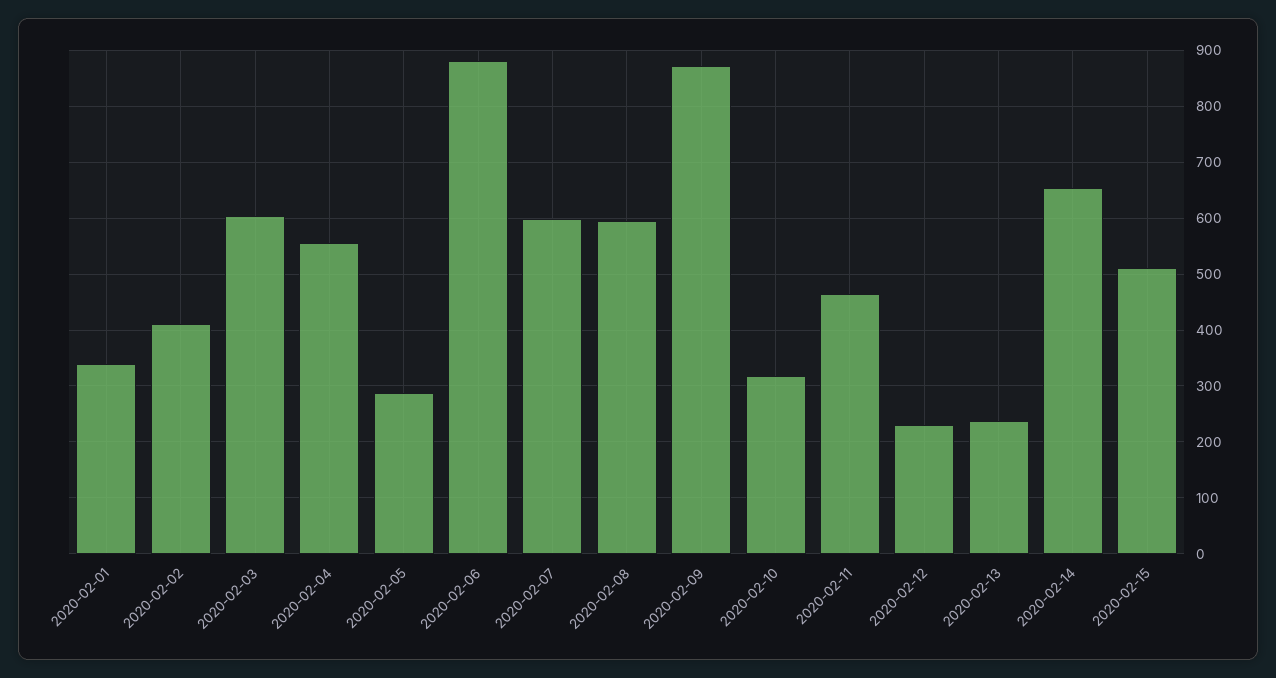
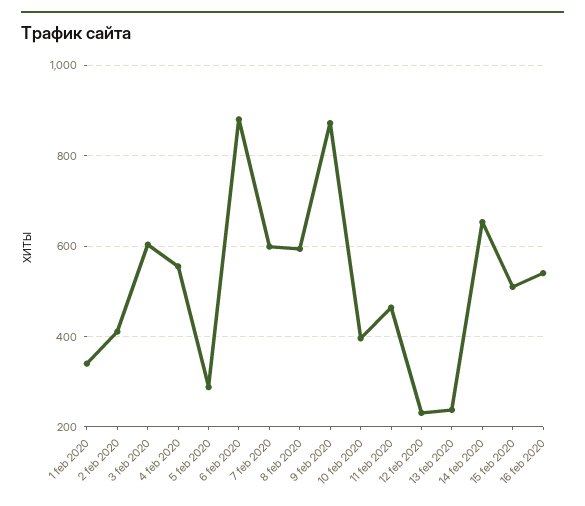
2020-02-10: 320 -> 400
16 feb 2020: none -> 540

